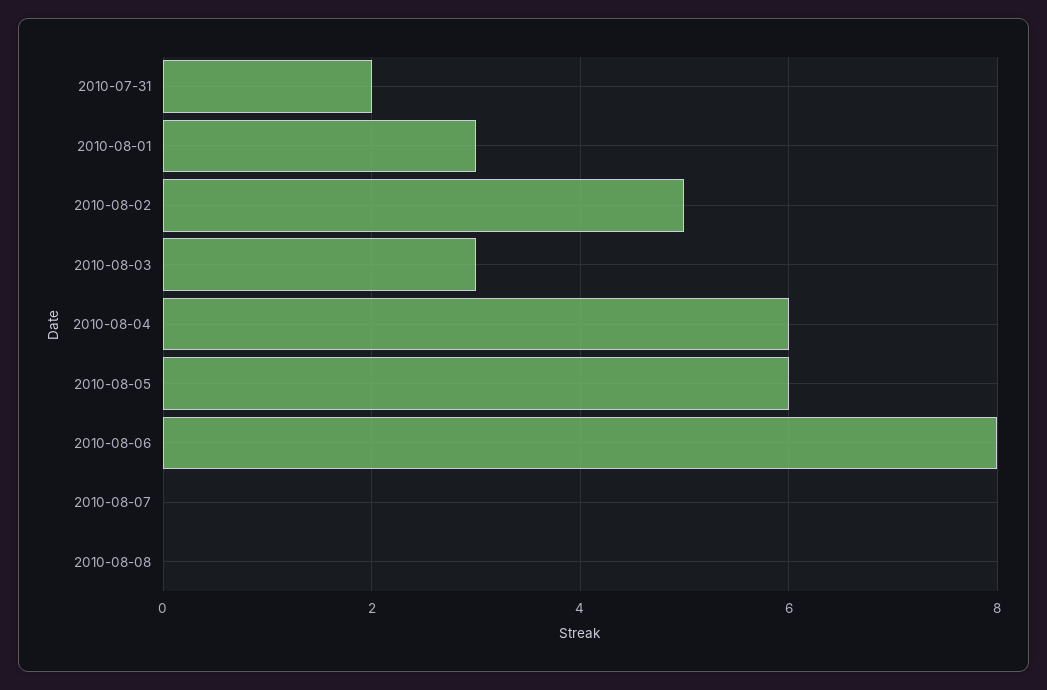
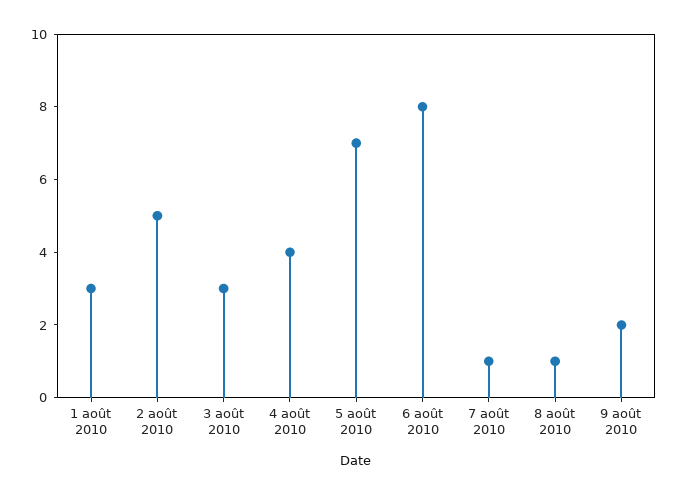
2010-07-31: 2 -> none
2010-08-04: 6 -> 4
2010-08-05: 6 -> 7
2010-08-07: 0 -> 1
2010-08-08: 0 -> 1
9 août 2010: none -> 2

